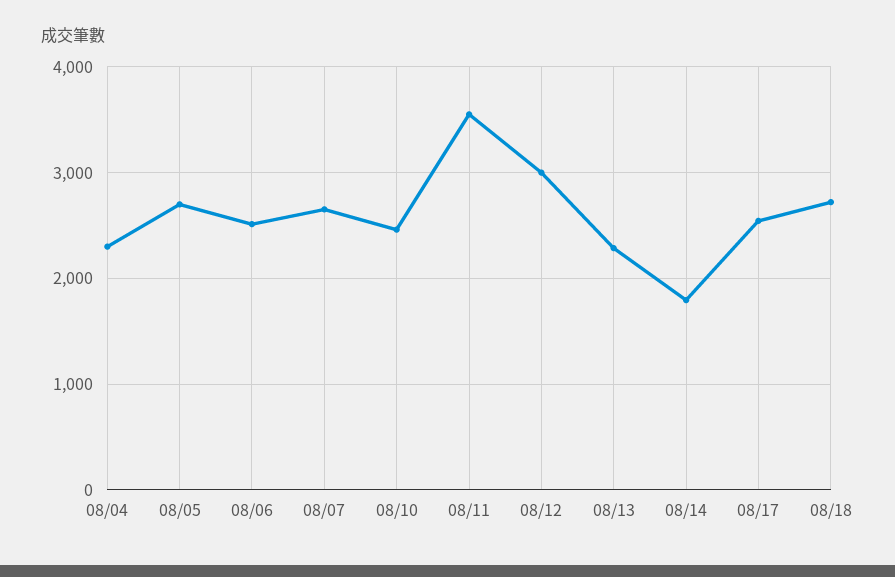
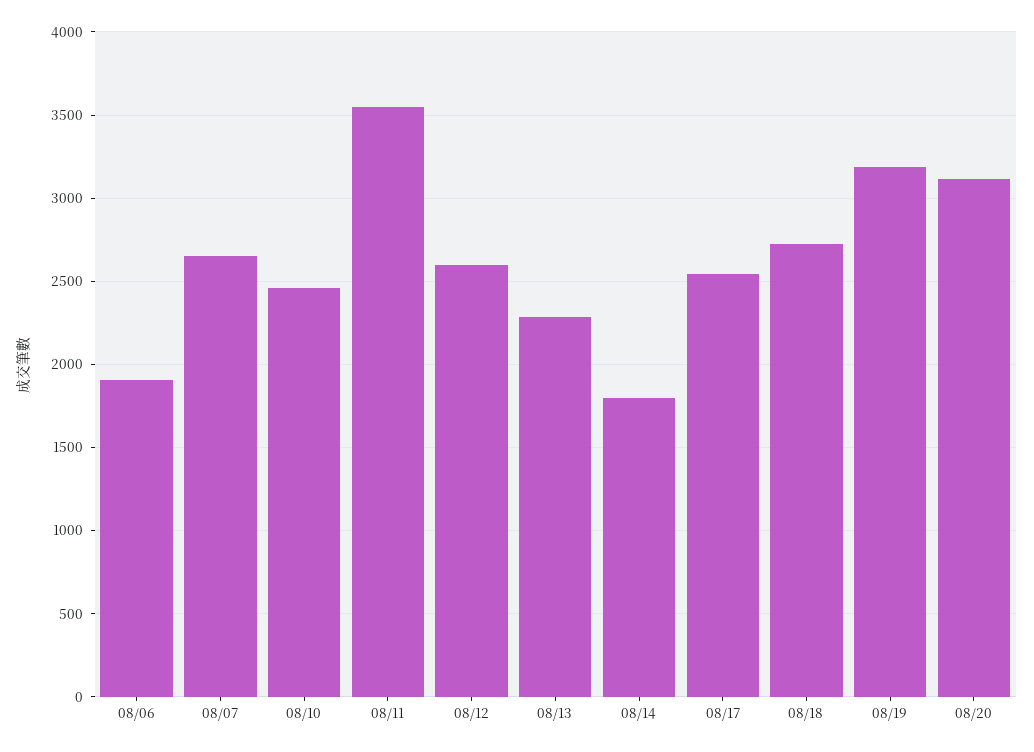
08/04: 2300 -> none
08/05: 2700 -> none
08/06: 2500 -> 1900
08/12: 3000 -> 2600
08/19: none -> 3200
08/20: none -> 3100

